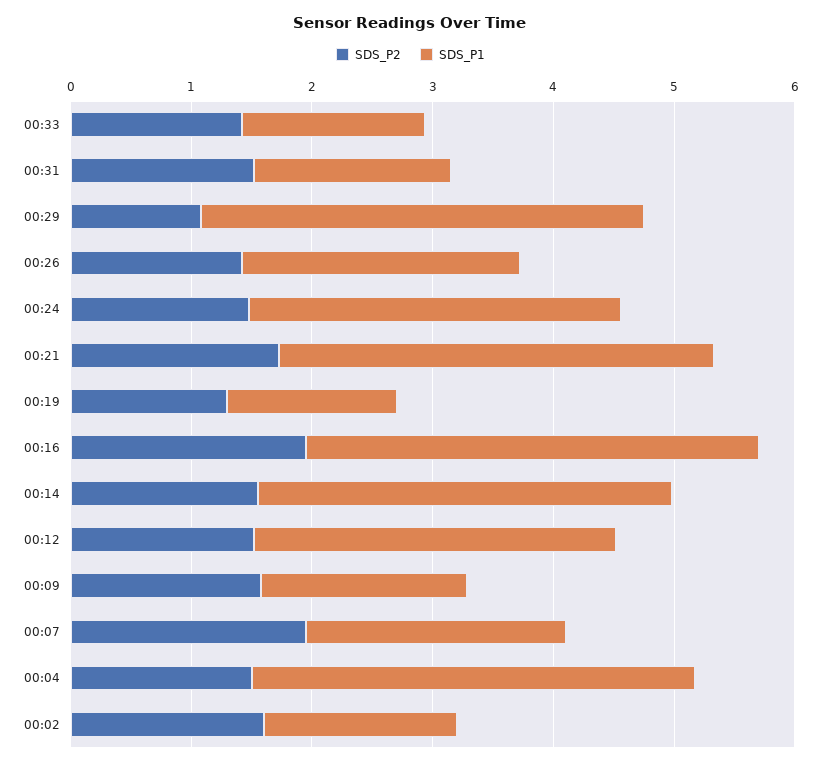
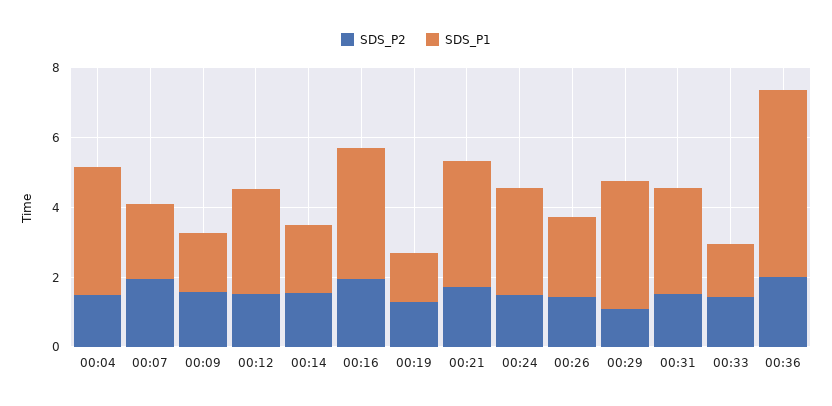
SDS_P1, 00:31: 1.6 -> 3
SDS_P1, 00:14: 3.4 -> 2
SDS_P2, 00:02: 1.6 -> none
SDS_P1, 00:02: 1.6 -> none
SDS_P2, 00:36: none -> 2
SDS_P1, 00:36: none -> 5.5

